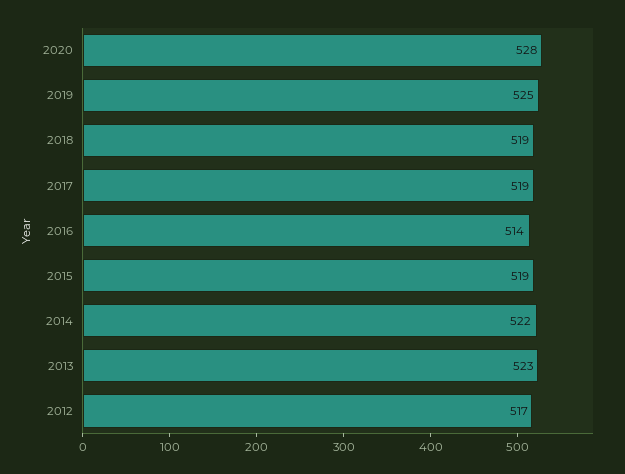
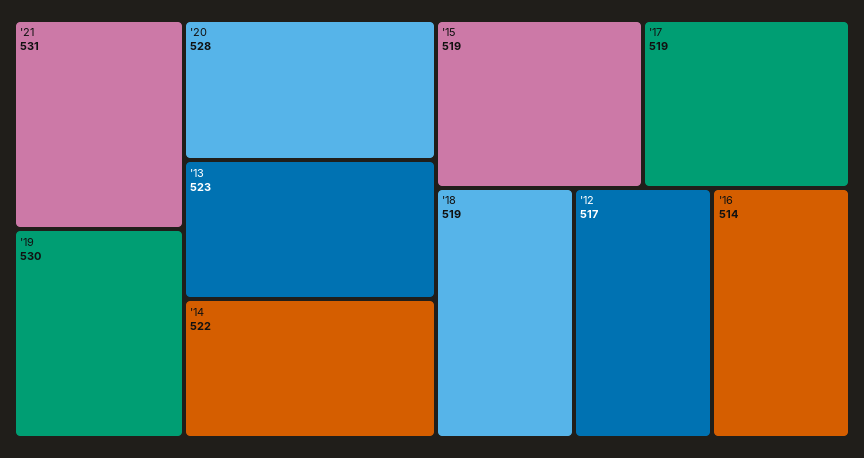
2019: 525 -> 530
'21: none -> 531

